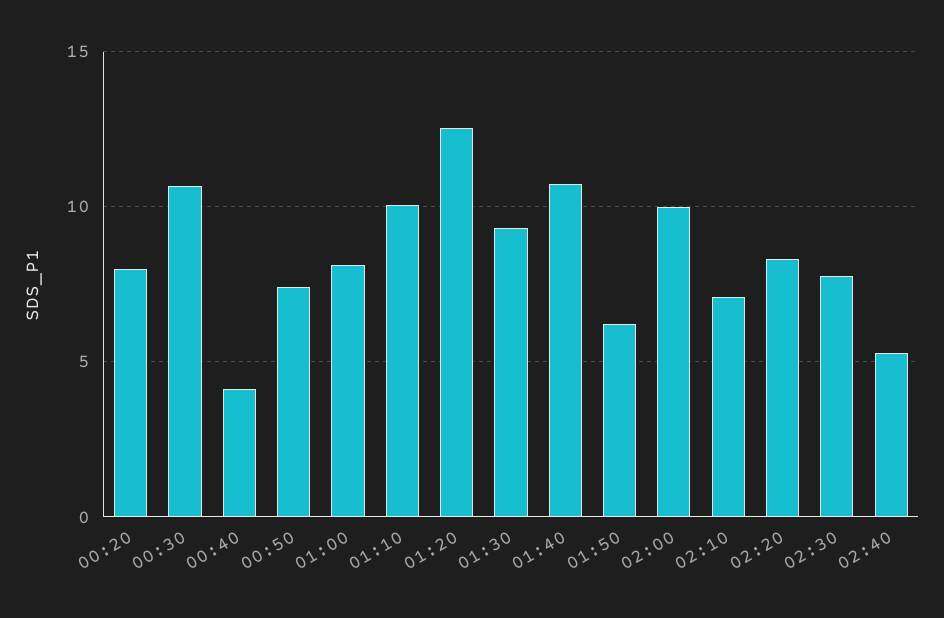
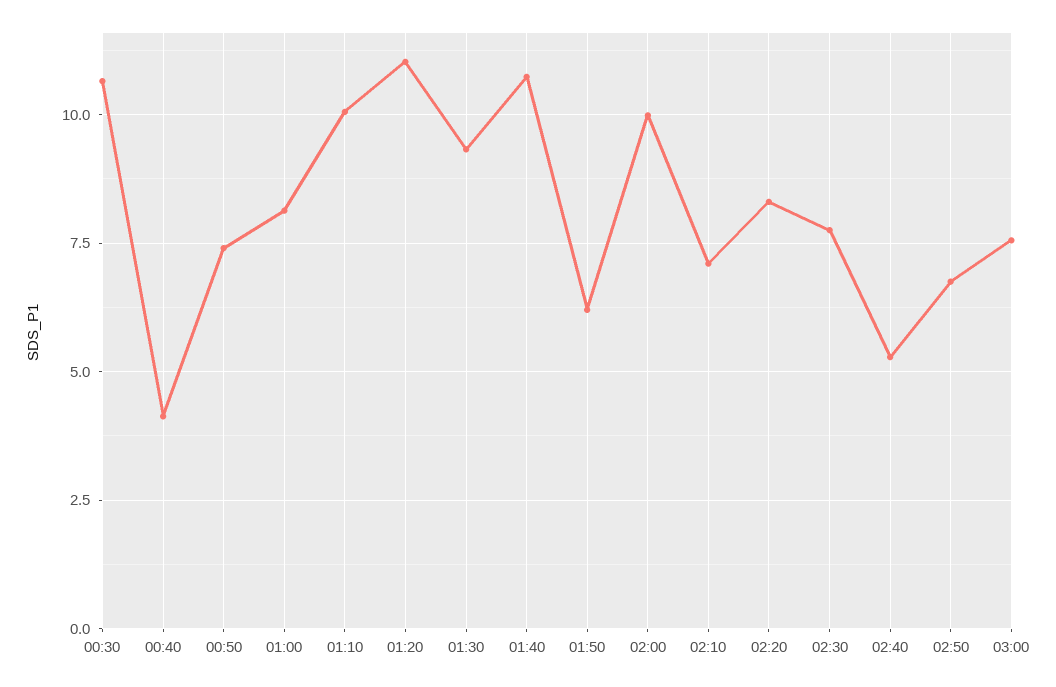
00:20: 8 -> none
01:20: 12.5 -> 11
02:50: none -> 6.75
03:00: none -> 7.5

